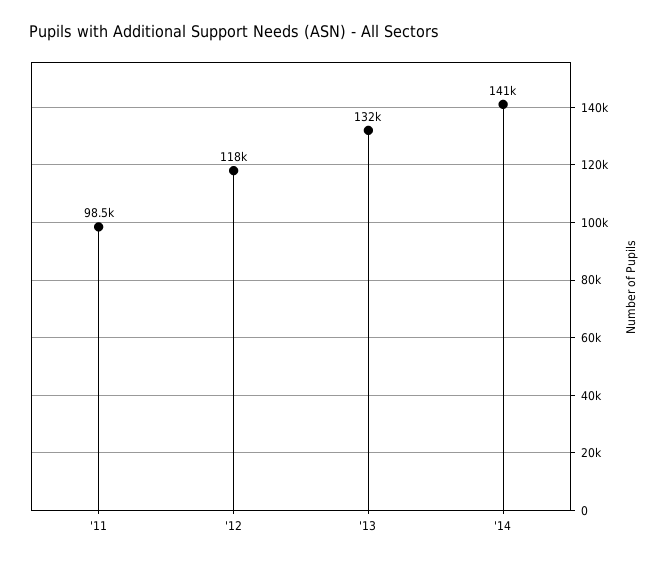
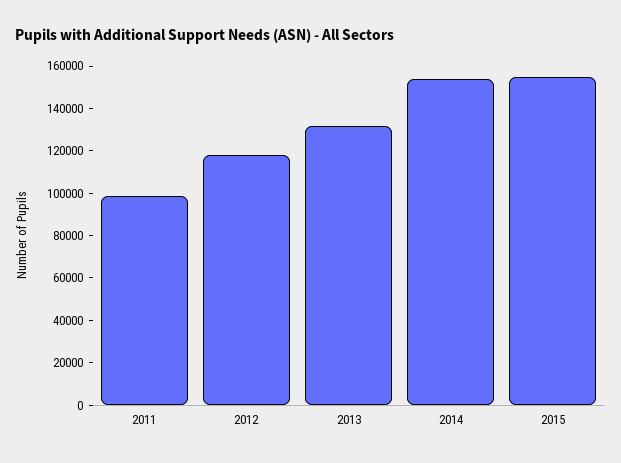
'14: 141000 -> 155000
2015: none -> 155000

